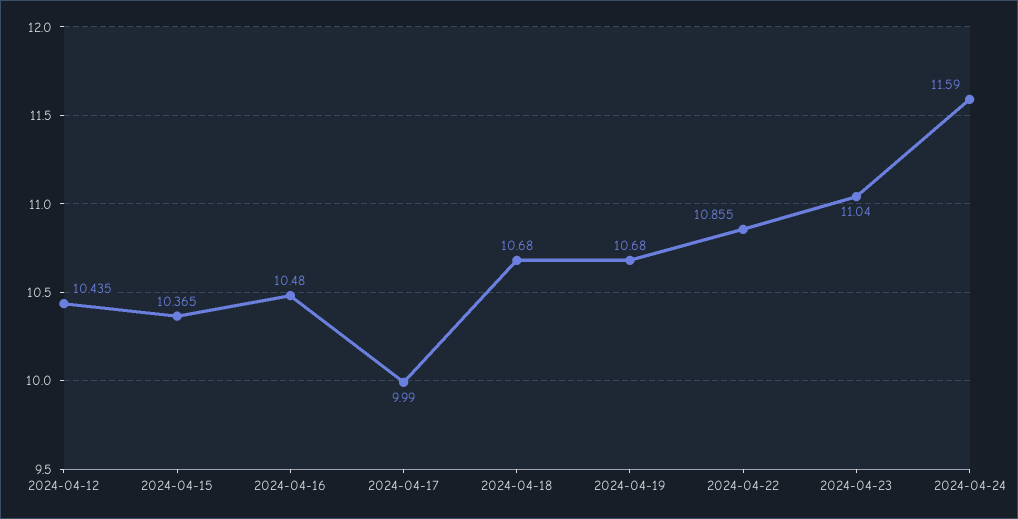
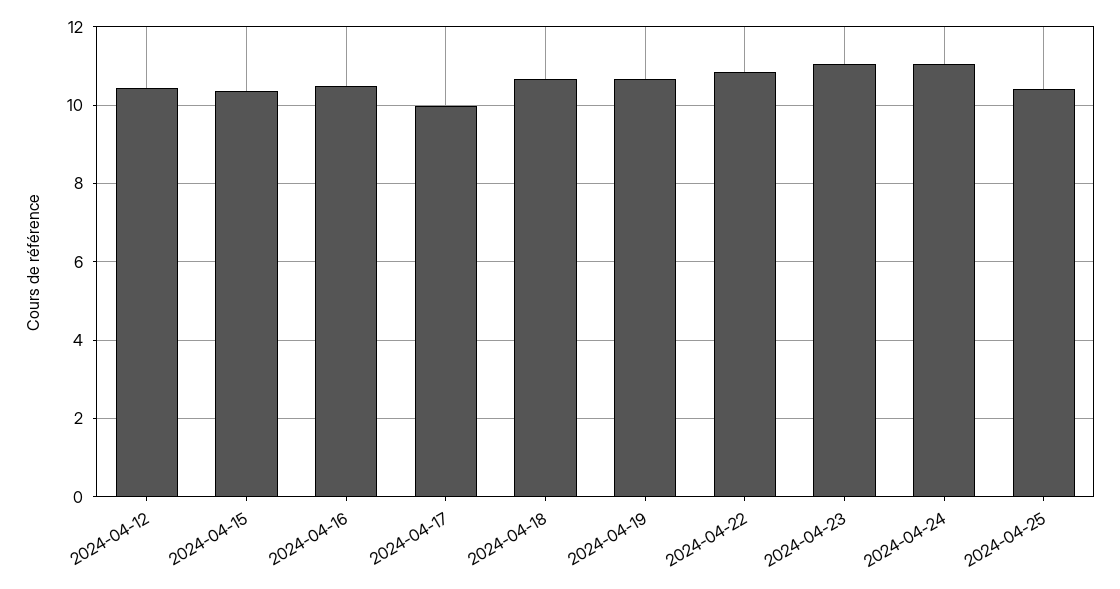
2024-04-24: 11.59 -> 11
2024-04-25: none -> 10.4

